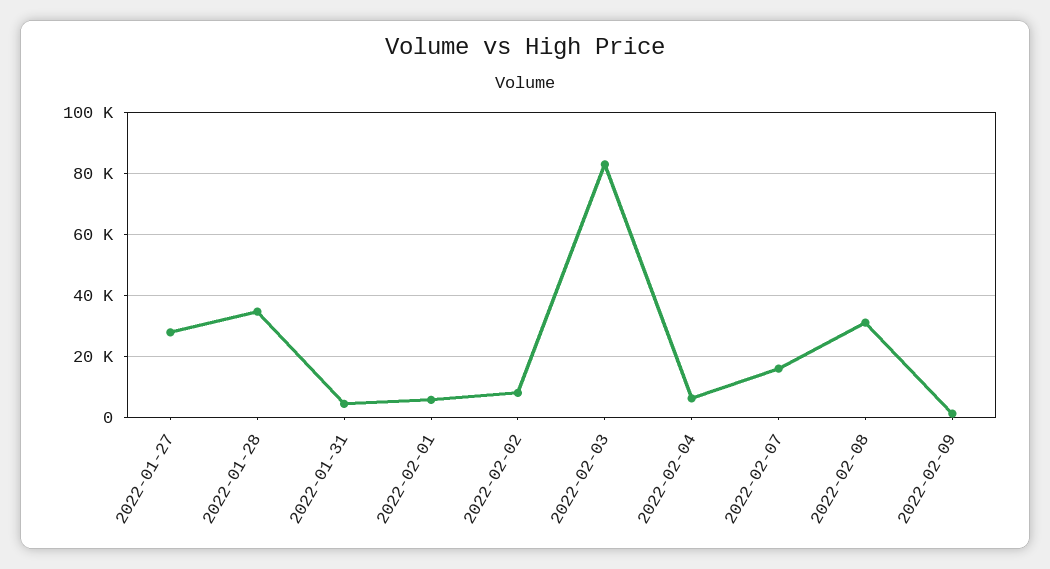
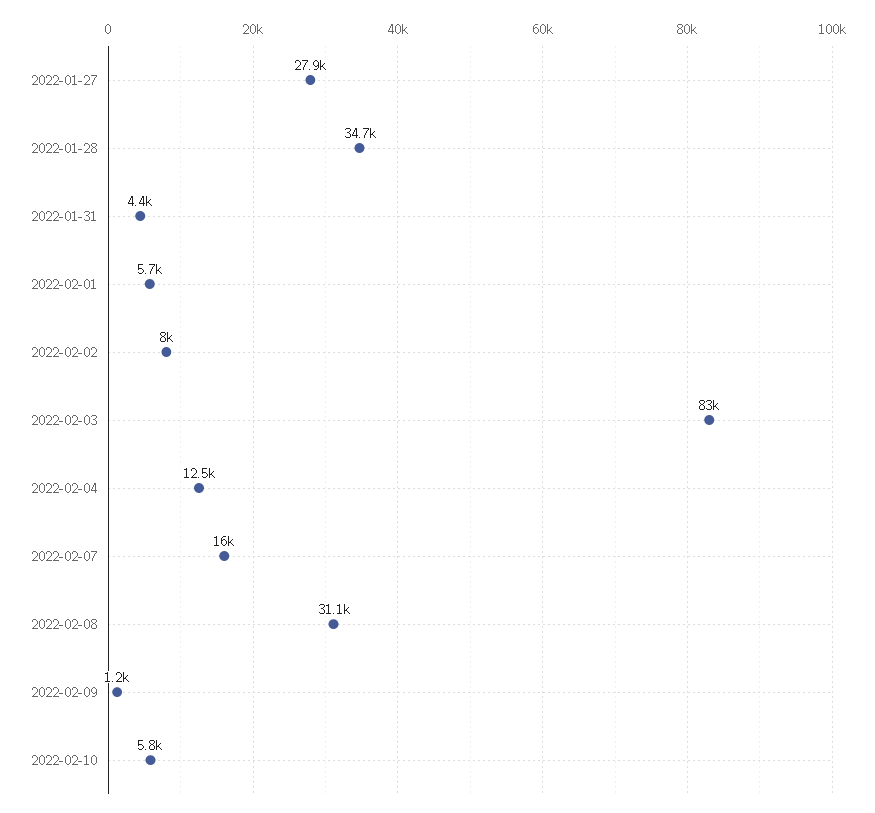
2022-02-04: 6000 -> 12500
2022-02-10: none -> 5800

